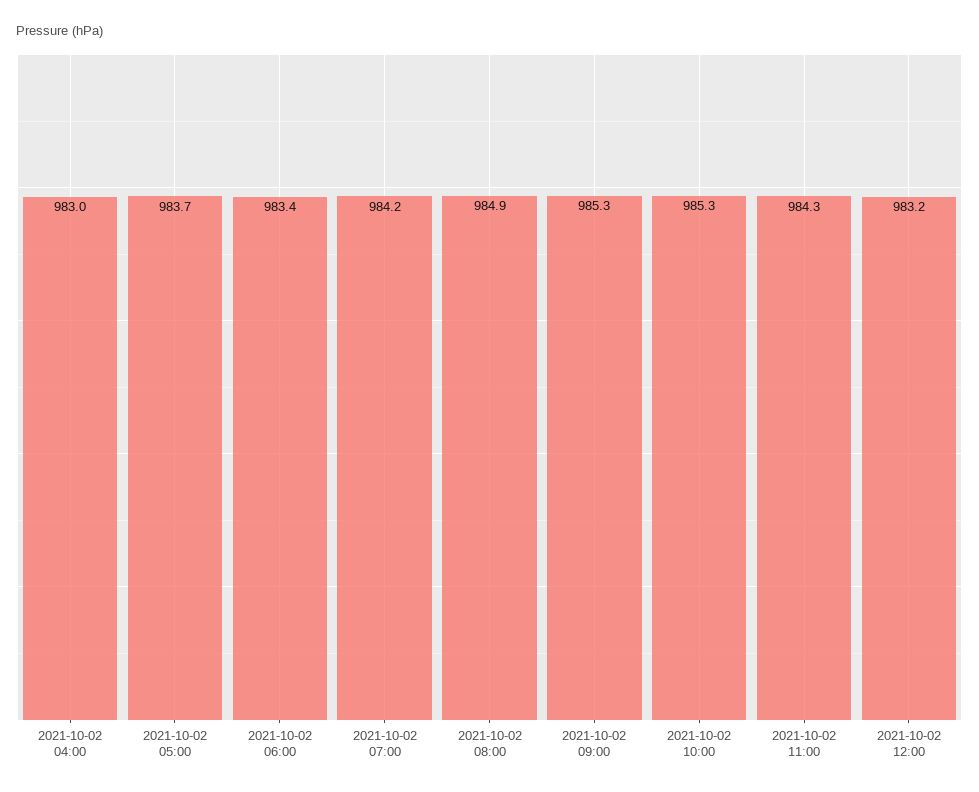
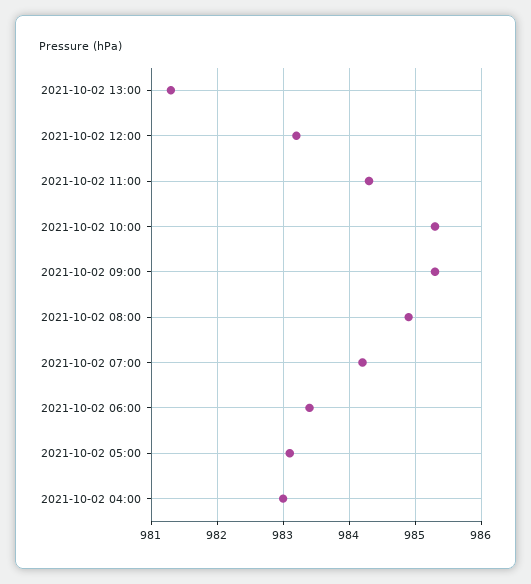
2021-10-02 05:00: 983.7 -> 983.1
2021-10-02 13:00: none -> 981.3

